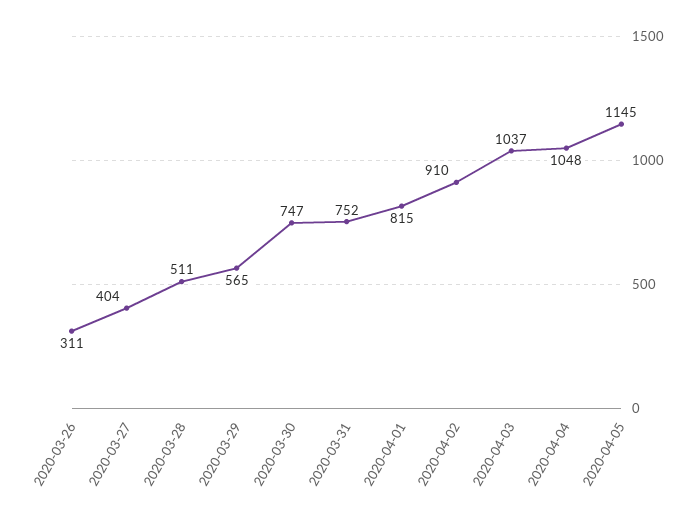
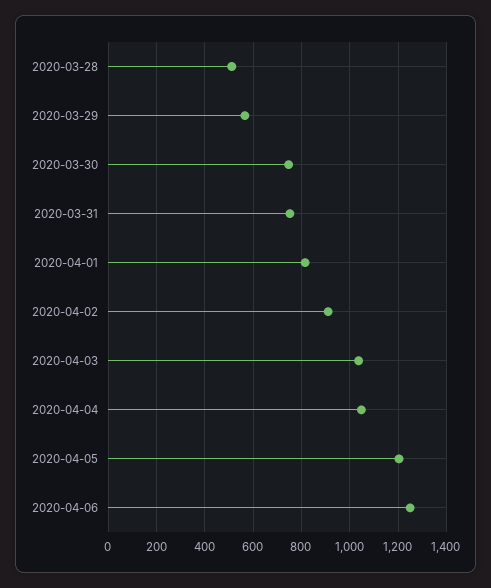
2020-03-26: 311 -> none
2020-03-27: 404 -> none
2020-04-05: 1145 -> 1200
2020-04-06: none -> 1250

